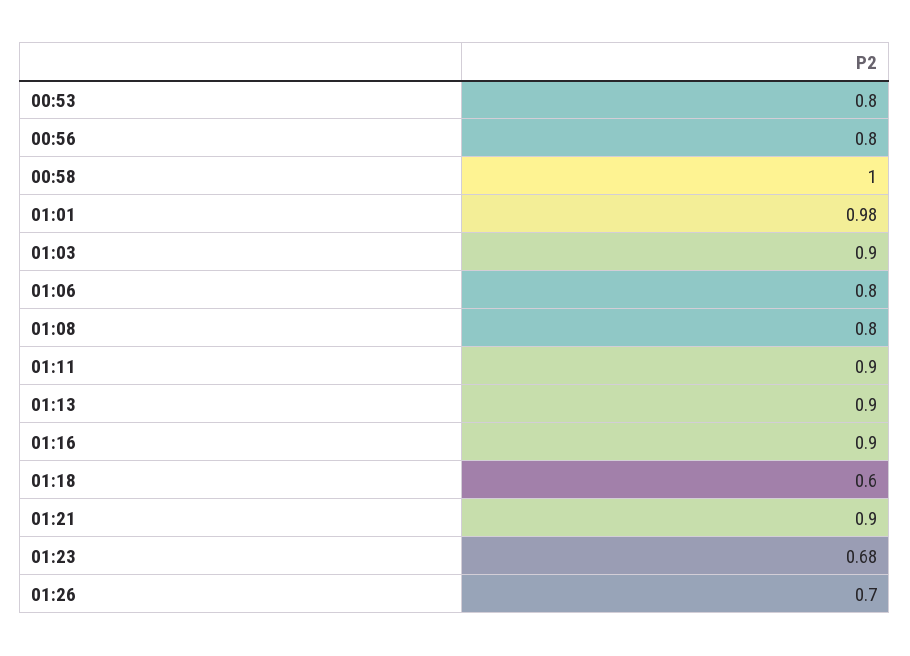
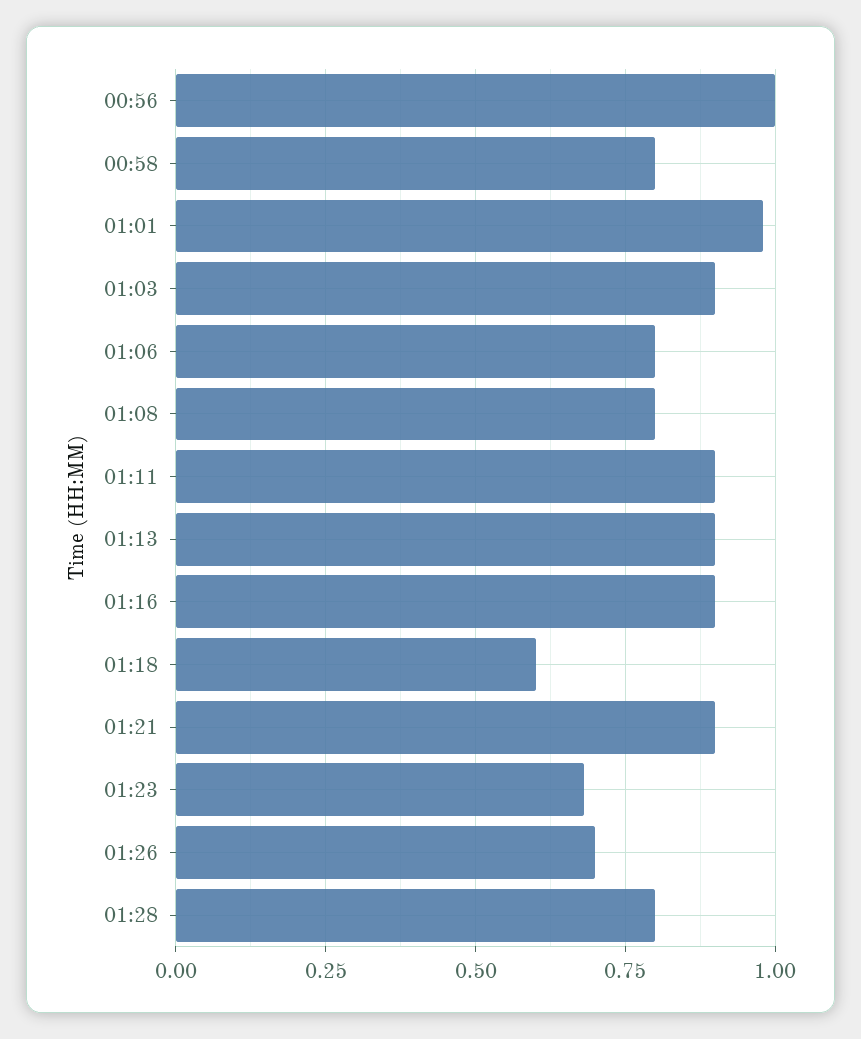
00:53: 0.8 -> none
00:56: 0.8 -> 1
00:58: 1 -> 0.8
01:28: none -> 0.8

